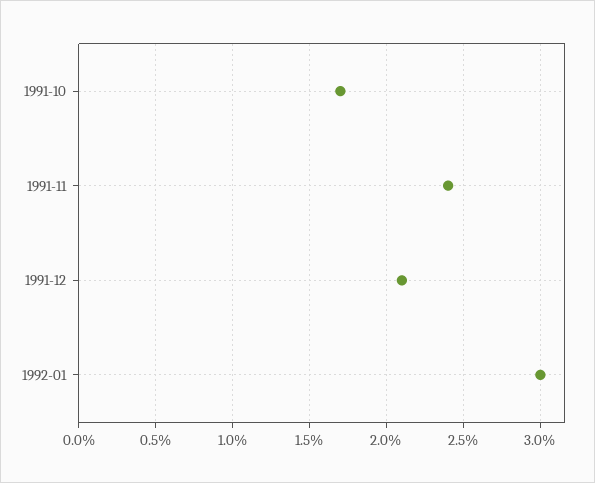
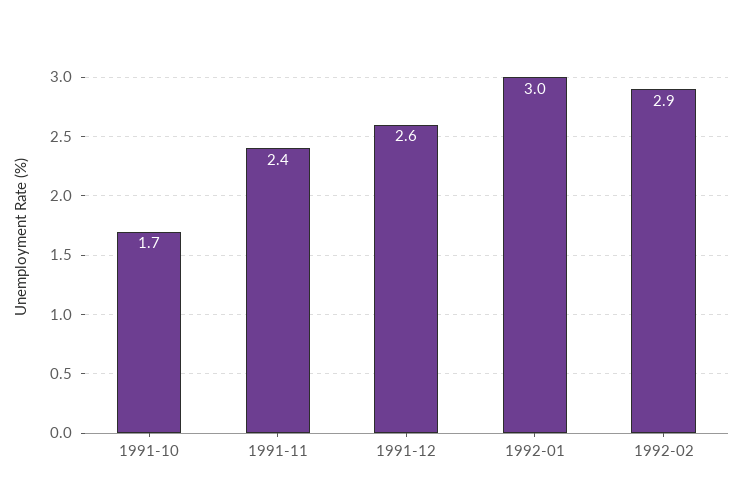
1991-12: 2.1 -> 2.6
1992-02: none -> 2.9

